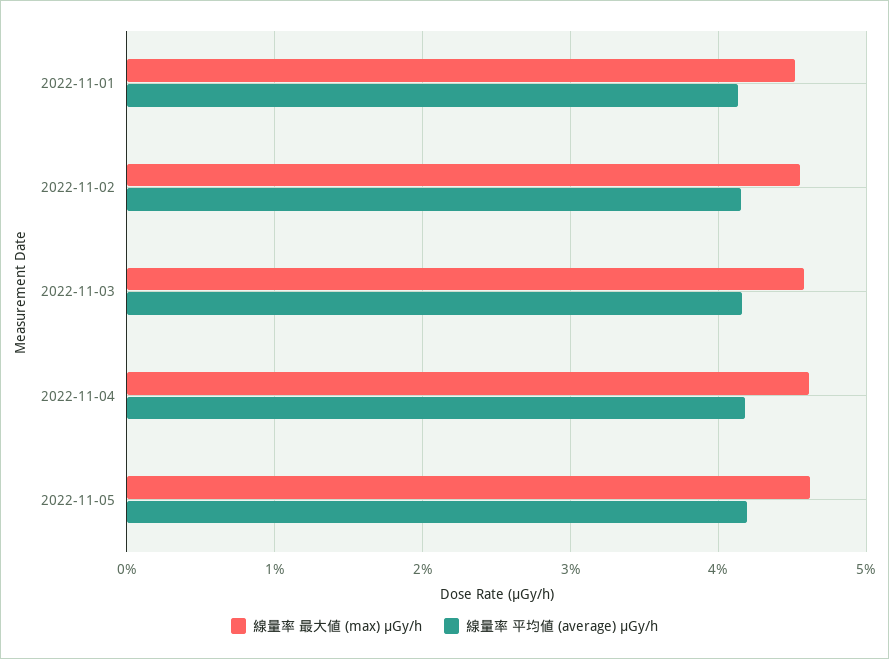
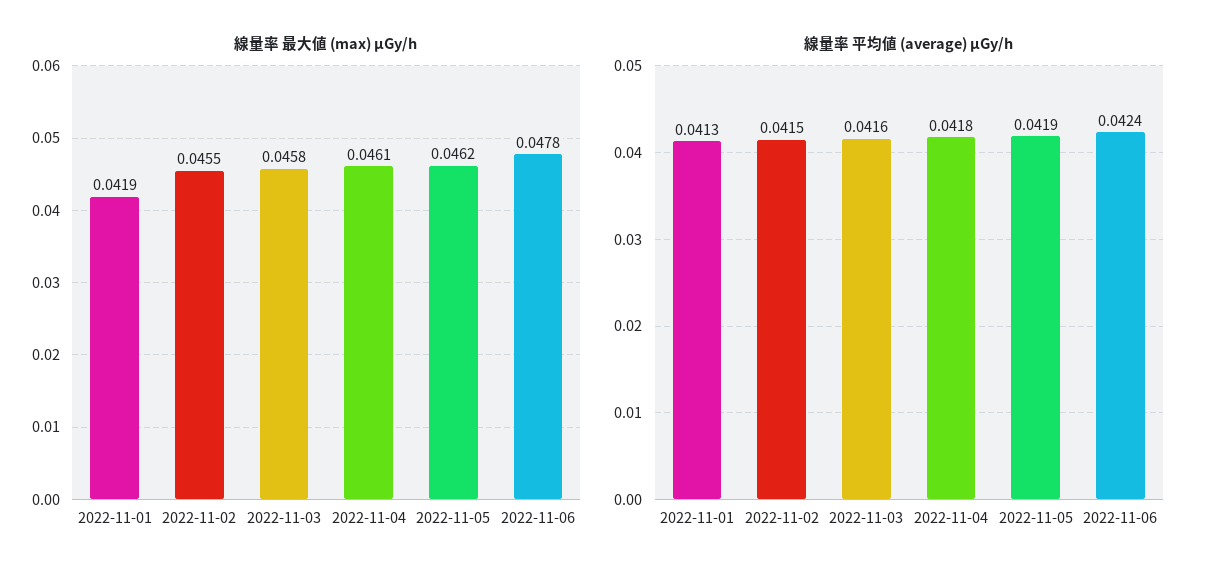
線量率 最大値 (max) μGy/h, 2022-11-01: 0.045 -> 0.0419
線量率 最大値 (max) μGy/h, 2022-11-06: none -> 0.0478
線量率 平均値 (average) μGy/h, 2022-11-06: none -> 0.0424

